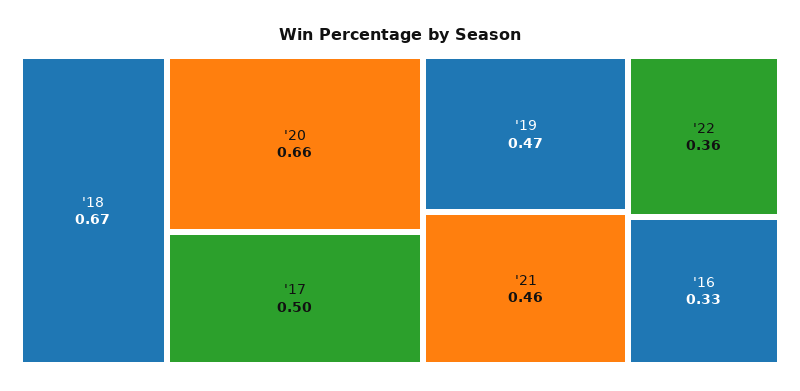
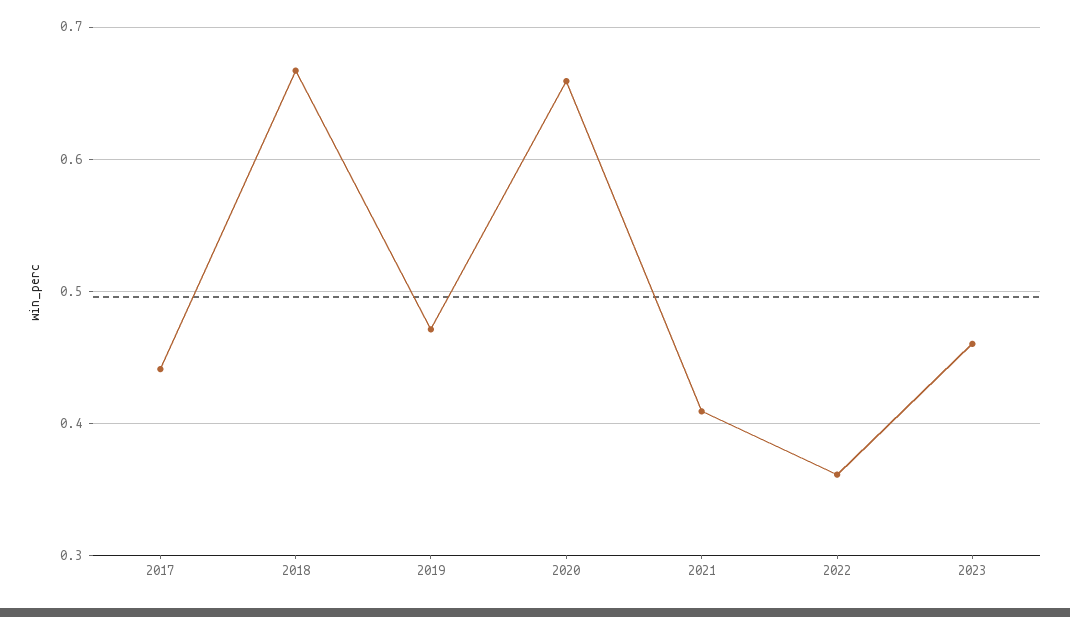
'17: 0.5 -> 0.44
'21: 0.46 -> 0.41
'16: 0.33 -> none
2023: none -> 0.46

